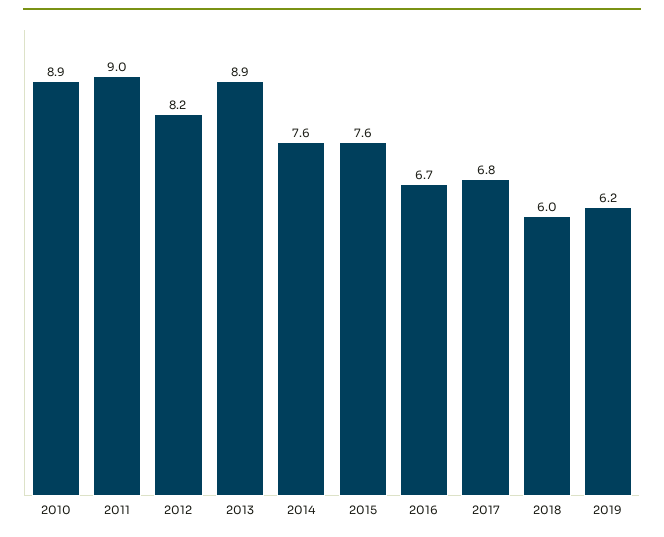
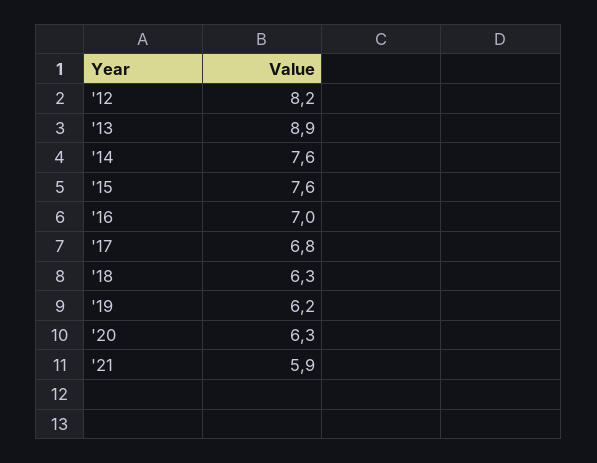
2010: 8.9 -> none
2011: 9 -> none
2016: 6.7 -> 7
2018: 6 -> 6.3
'20: none -> 6.3
'21: none -> 5.9

